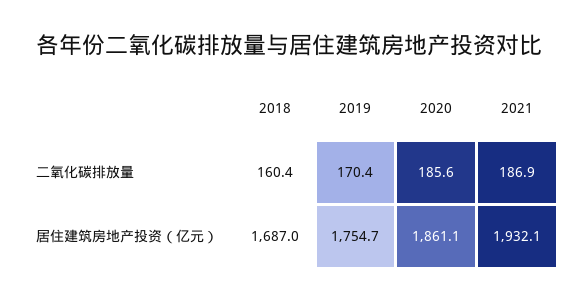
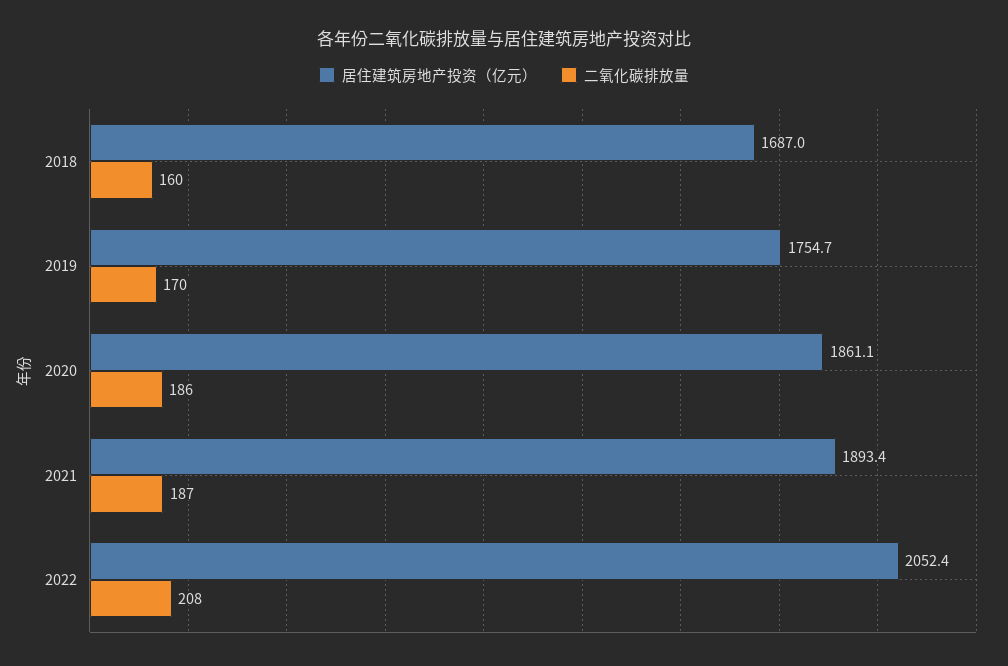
居住建筑房地产投资（亿元）, 2021: 1932.1 -> 1893.4
居住建筑房地产投资（亿元）, 2022: none -> 2052.4
二氧化碳排放量, 2022: none -> 208

